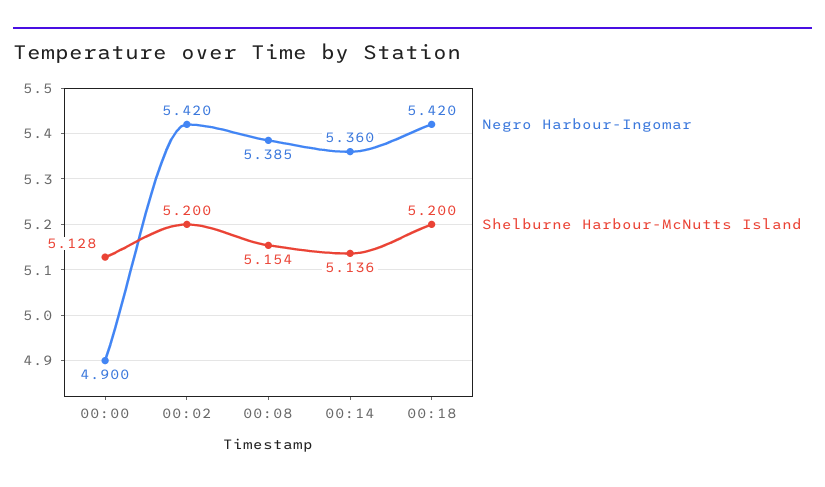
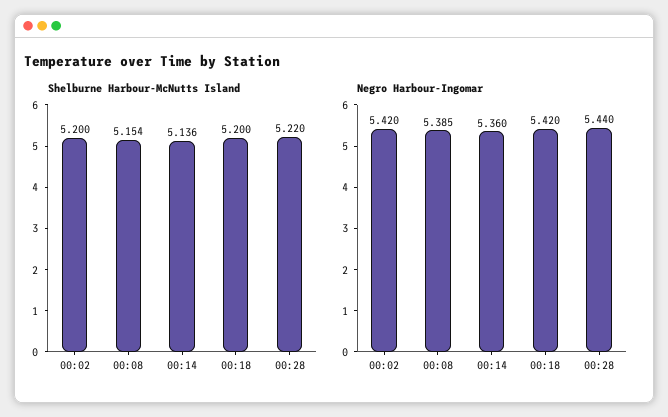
Negro Harbour-Ingomar, 00:00: 4.9 -> none
Shelburne Harbour-McNutts Island, 00:00: 5.128 -> none
Shelburne Harbour-McNutts Island, 00:28: none -> 5.22
Negro Harbour-Ingomar, 00:28: none -> 5.44

